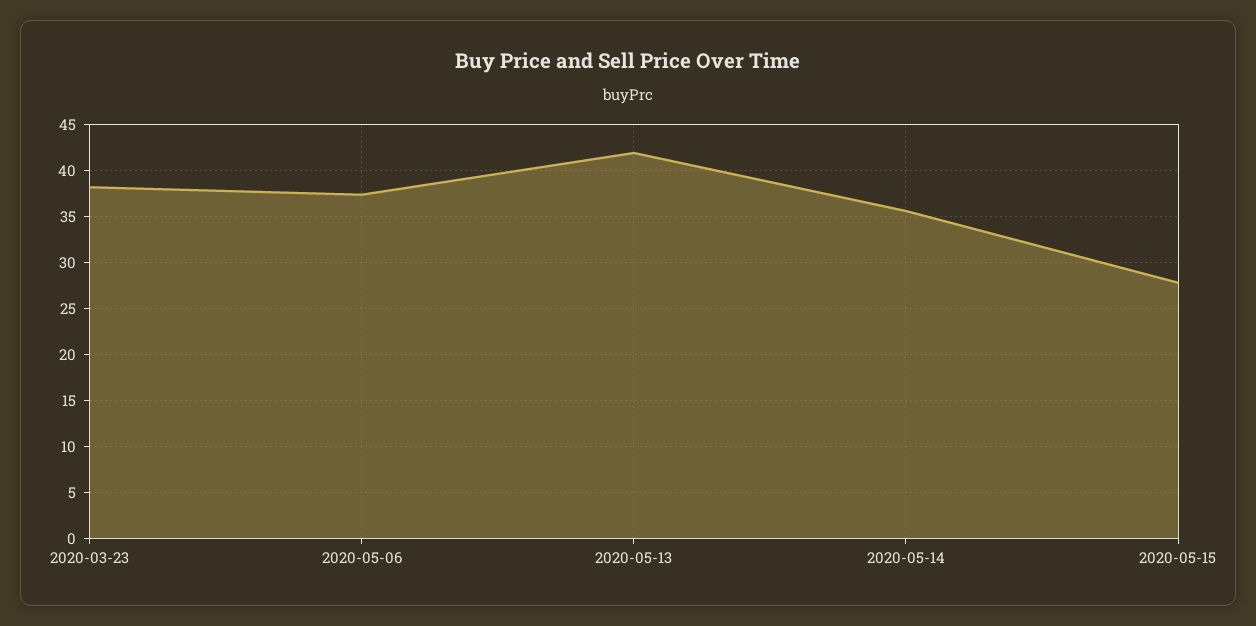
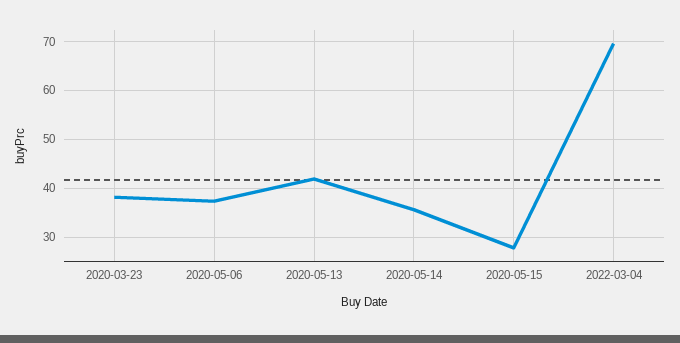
2022-03-04: none -> 70

